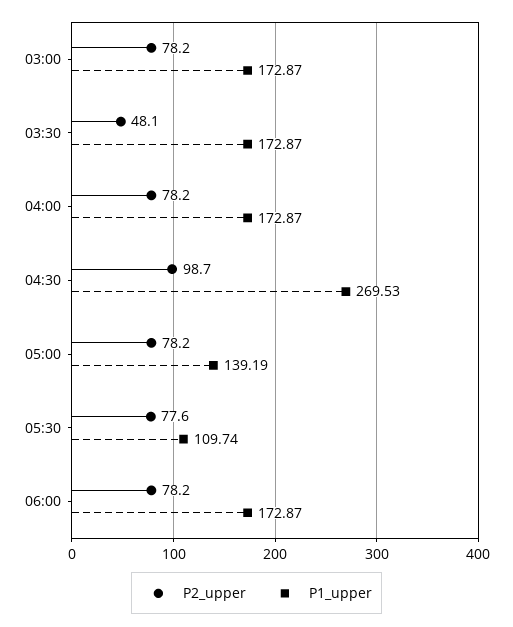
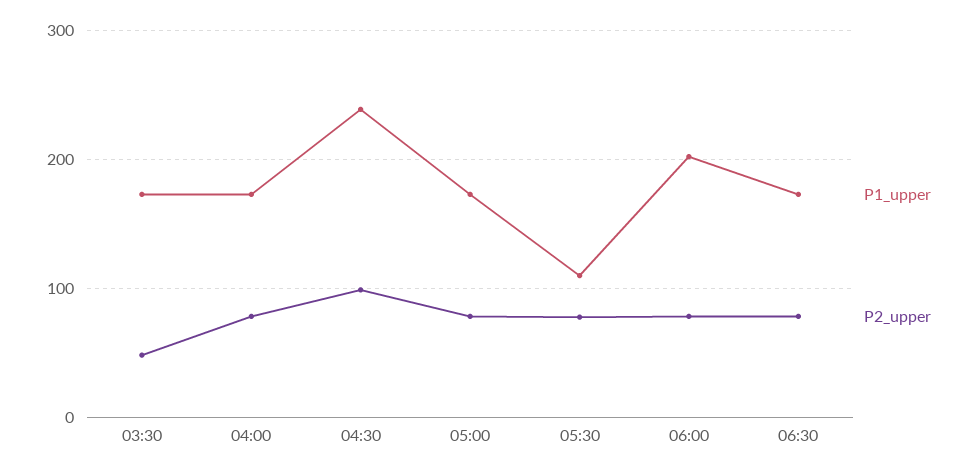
P2_upper, 03:00: 78.2 -> none
P1_upper, 03:00: 172.87 -> none
P1_upper, 04:30: 269.53 -> 240
P1_upper, 05:00: 139.19 -> 170
P1_upper, 06:00: 172.87 -> 200
P1_upper, 06:30: none -> 170
P2_upper, 06:30: none -> 80

